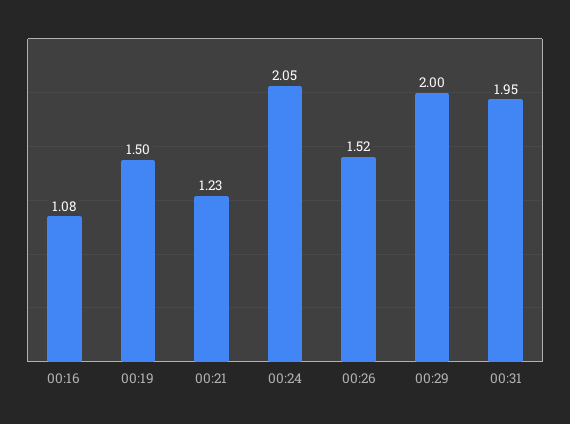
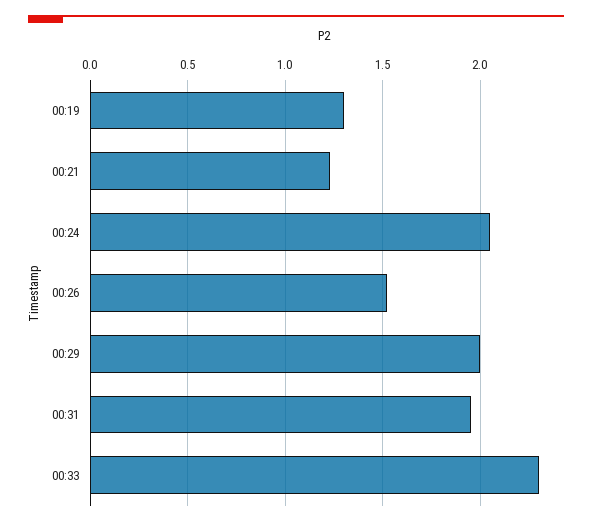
00:16: 1.08 -> none
00:19: 1.5 -> 1.3
00:33: none -> 2.3

